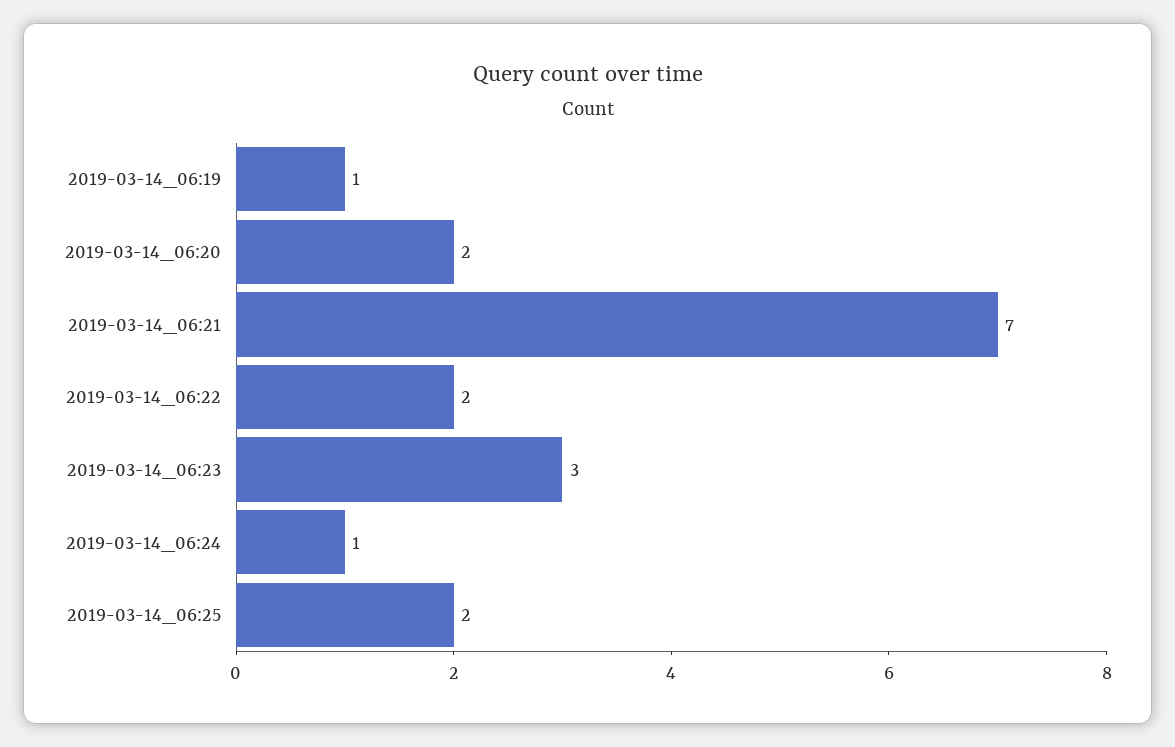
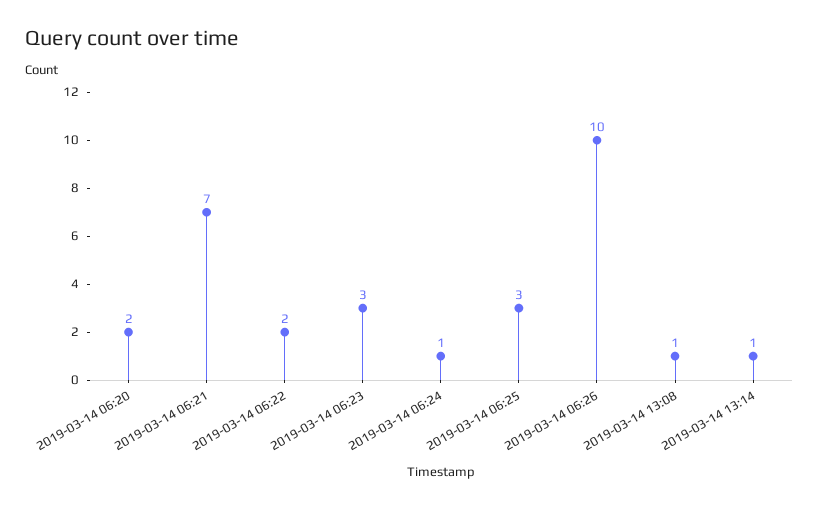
2019-03-14_06:19: 1 -> none
2019-03-14_06:25: 2 -> 3
2019-03-14 06:26: none -> 10
2019-03-14 13:08: none -> 1
2019-03-14 13:14: none -> 1

